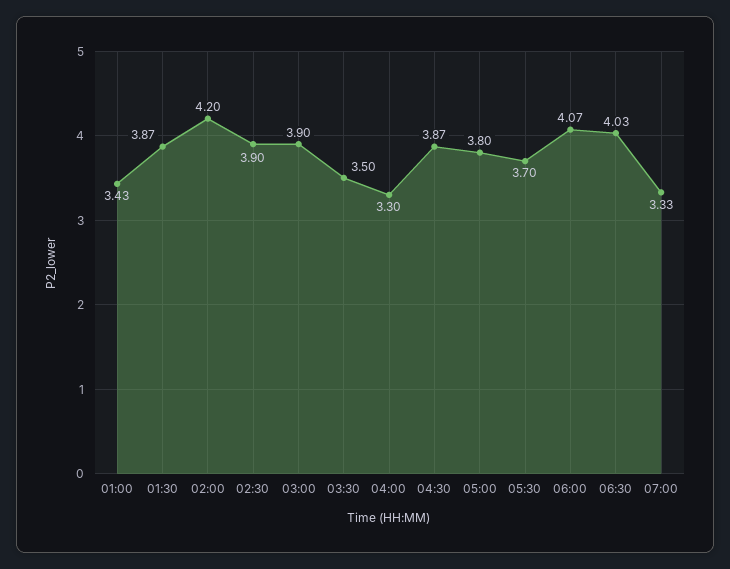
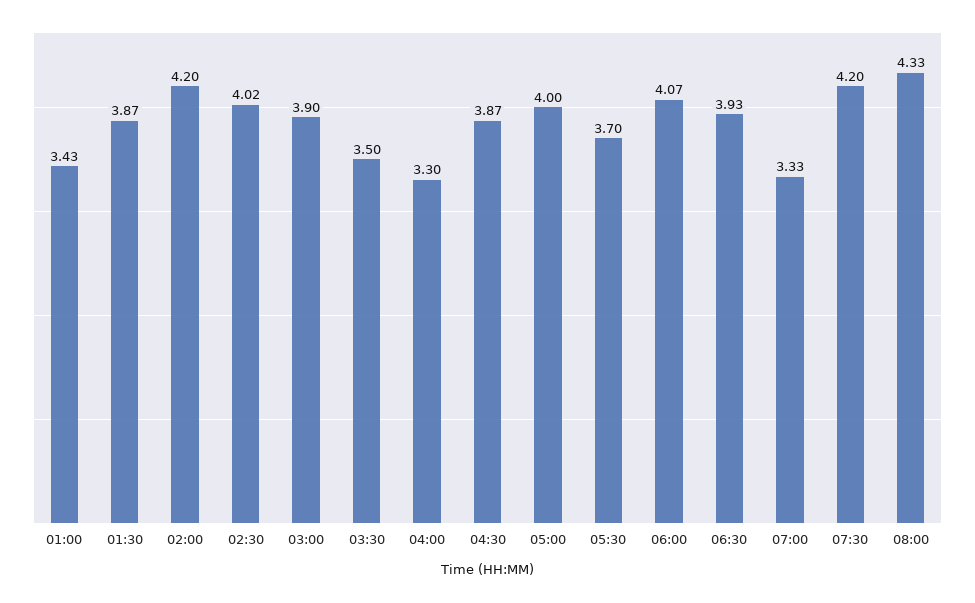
02:30: 3.9 -> 4.02
05:00: 3.8 -> 4
06:30: 4.03 -> 3.93
07:30: none -> 4.2
08:00: none -> 4.33

